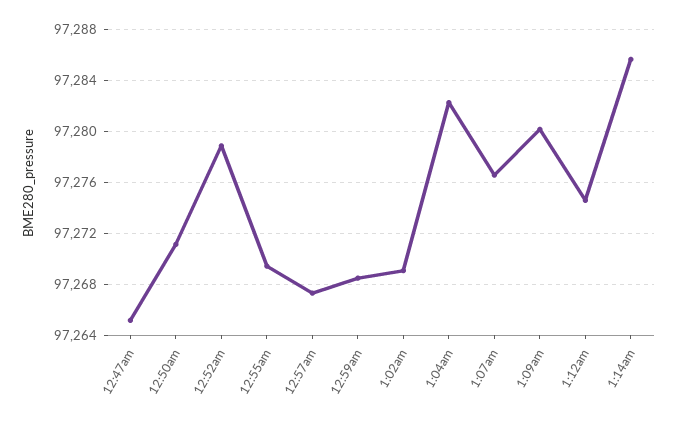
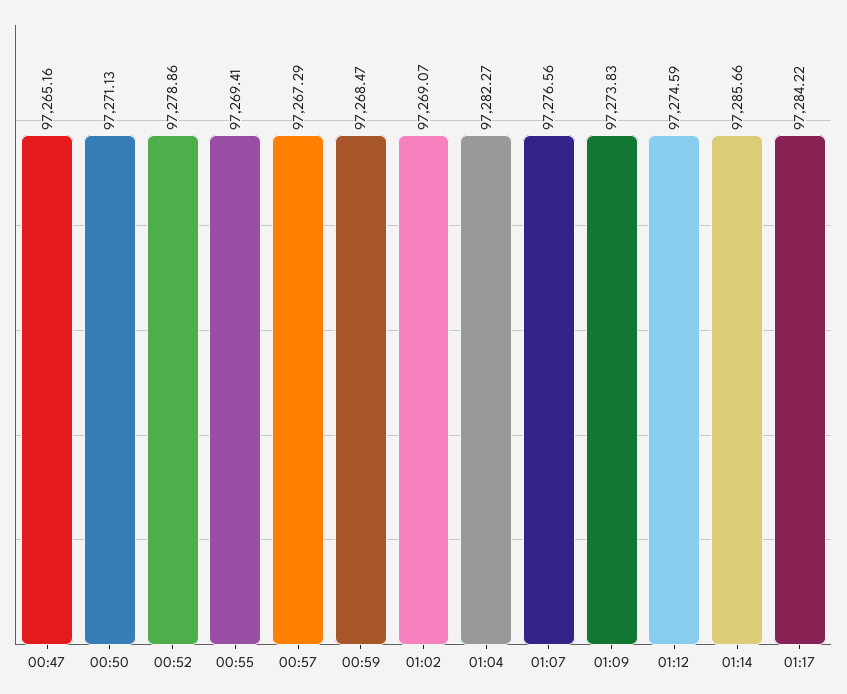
1:09am: 97280 -> 97273.83
01:17: none -> 97284.22

